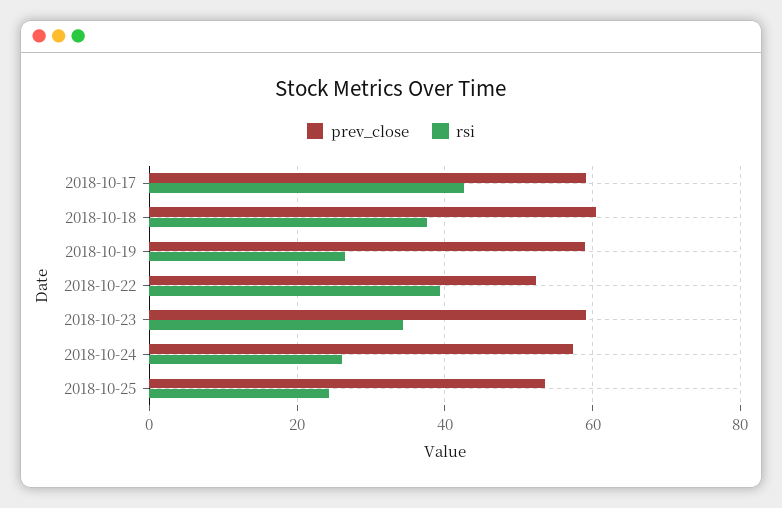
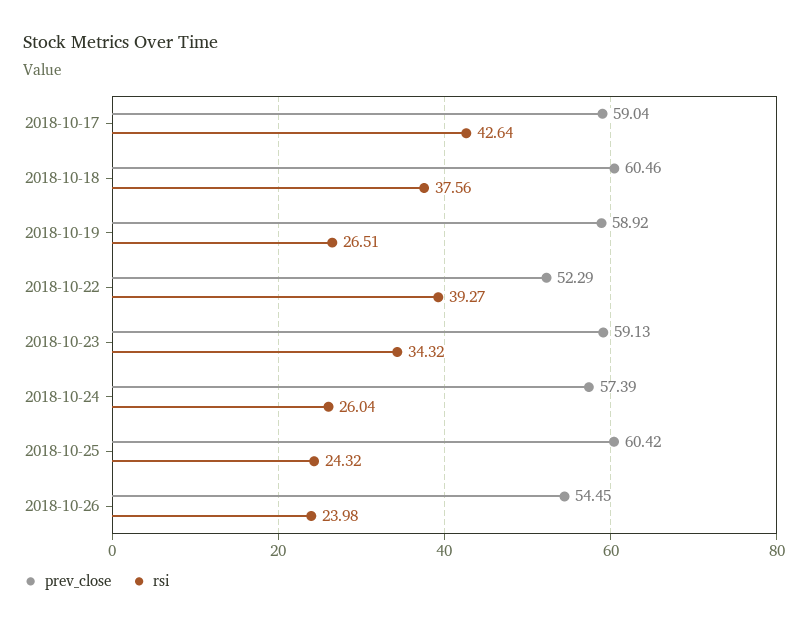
prev_close, 2018-10-25: 54 -> 60.42
prev_close, 2018-10-26: none -> 54.45
rsi, 2018-10-26: none -> 23.98

